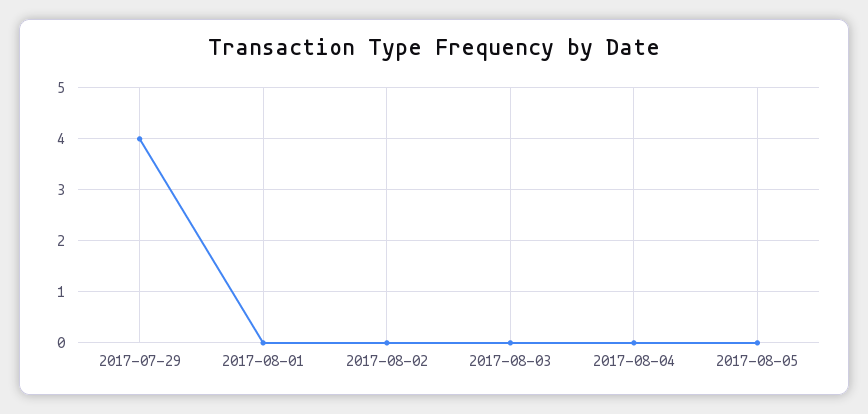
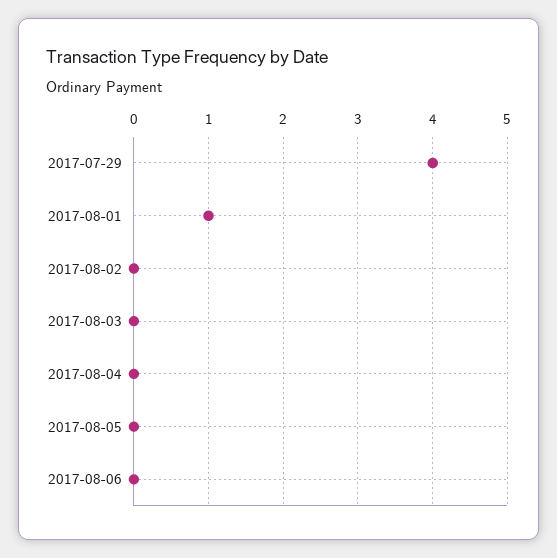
2017-08-01: 0 -> 1
2017-08-06: none -> 0

